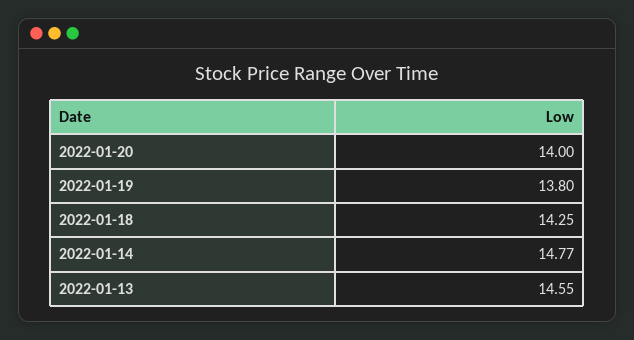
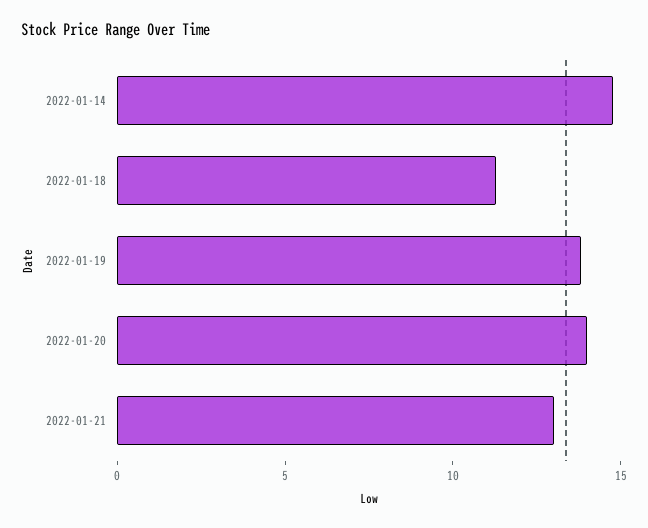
2022-01-18: 14.25 -> 11
2022-01-13: 14.55 -> none
2022-01-21: none -> 13

